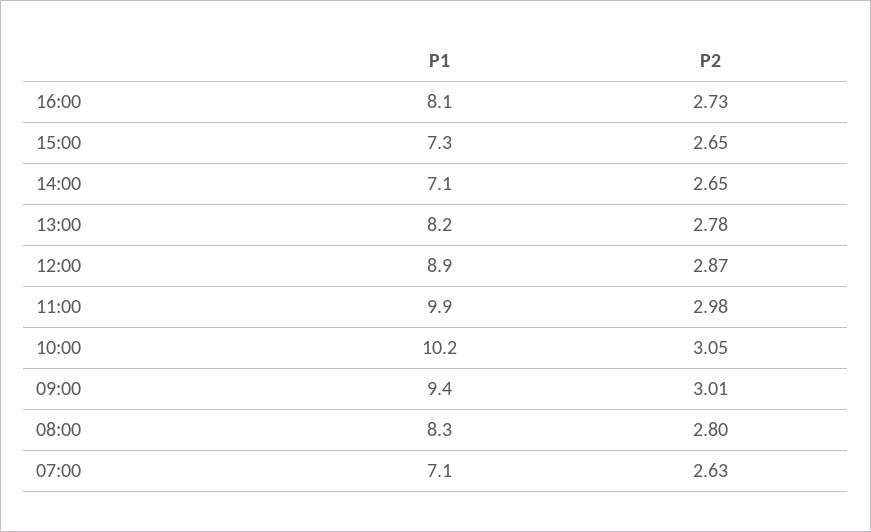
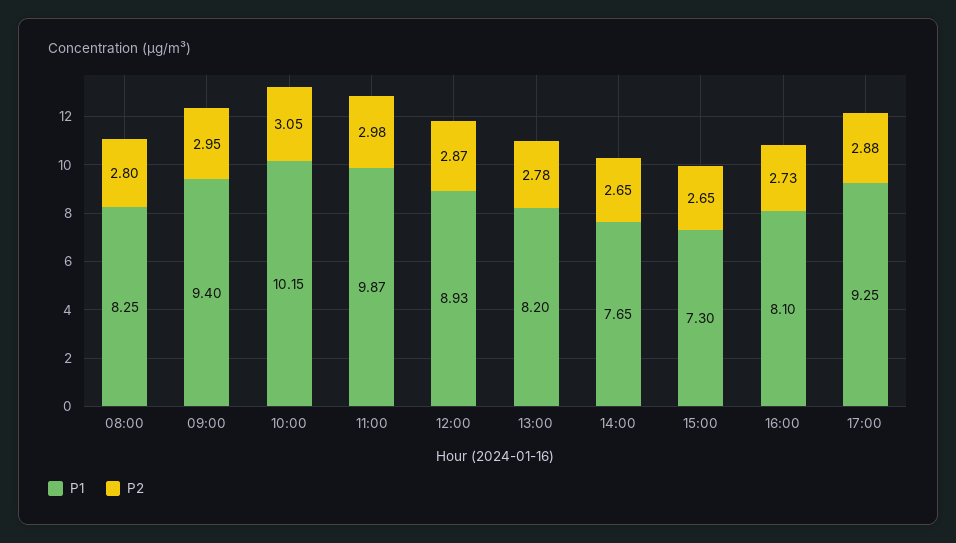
P1, 14:00: 7.1 -> 7.65
P2, 09:00: 3.01 -> 2.95
P1, 07:00: 7.1 -> none
P2, 07:00: 2.63 -> none
P1, 17:00: none -> 9.25
P2, 17:00: none -> 2.88

